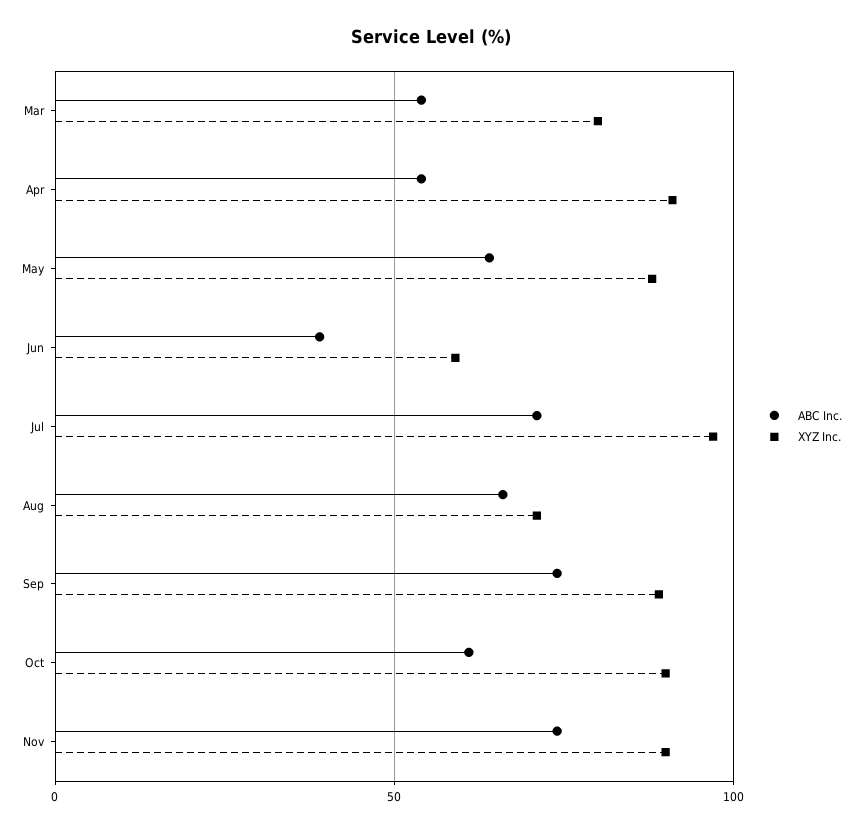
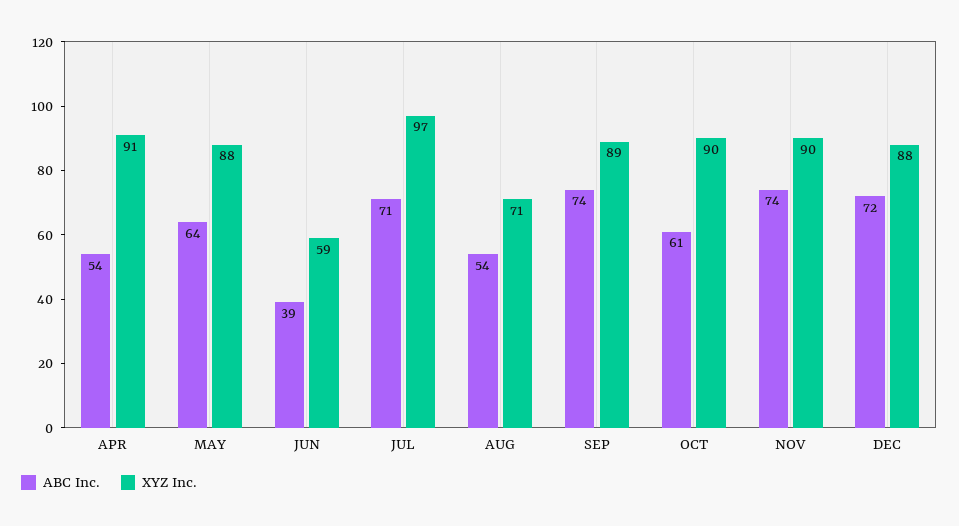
ABC Inc., Mar: 55 -> none
XYZ Inc., Mar: 80 -> none
ABC Inc., Aug: 65 -> 54
ABC Inc., DEC: none -> 72
XYZ Inc., DEC: none -> 88

